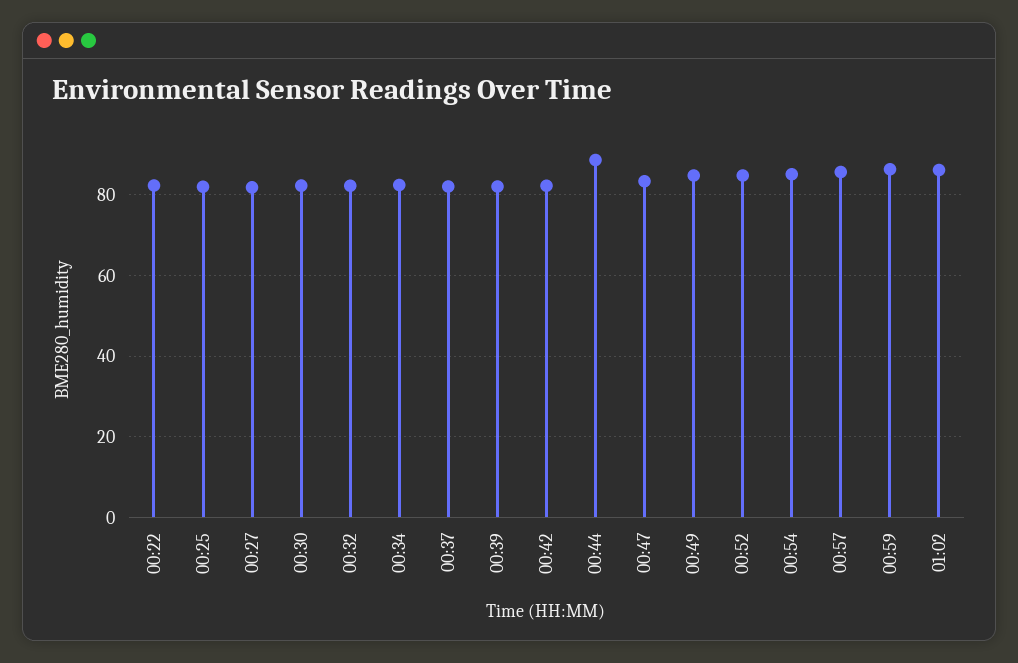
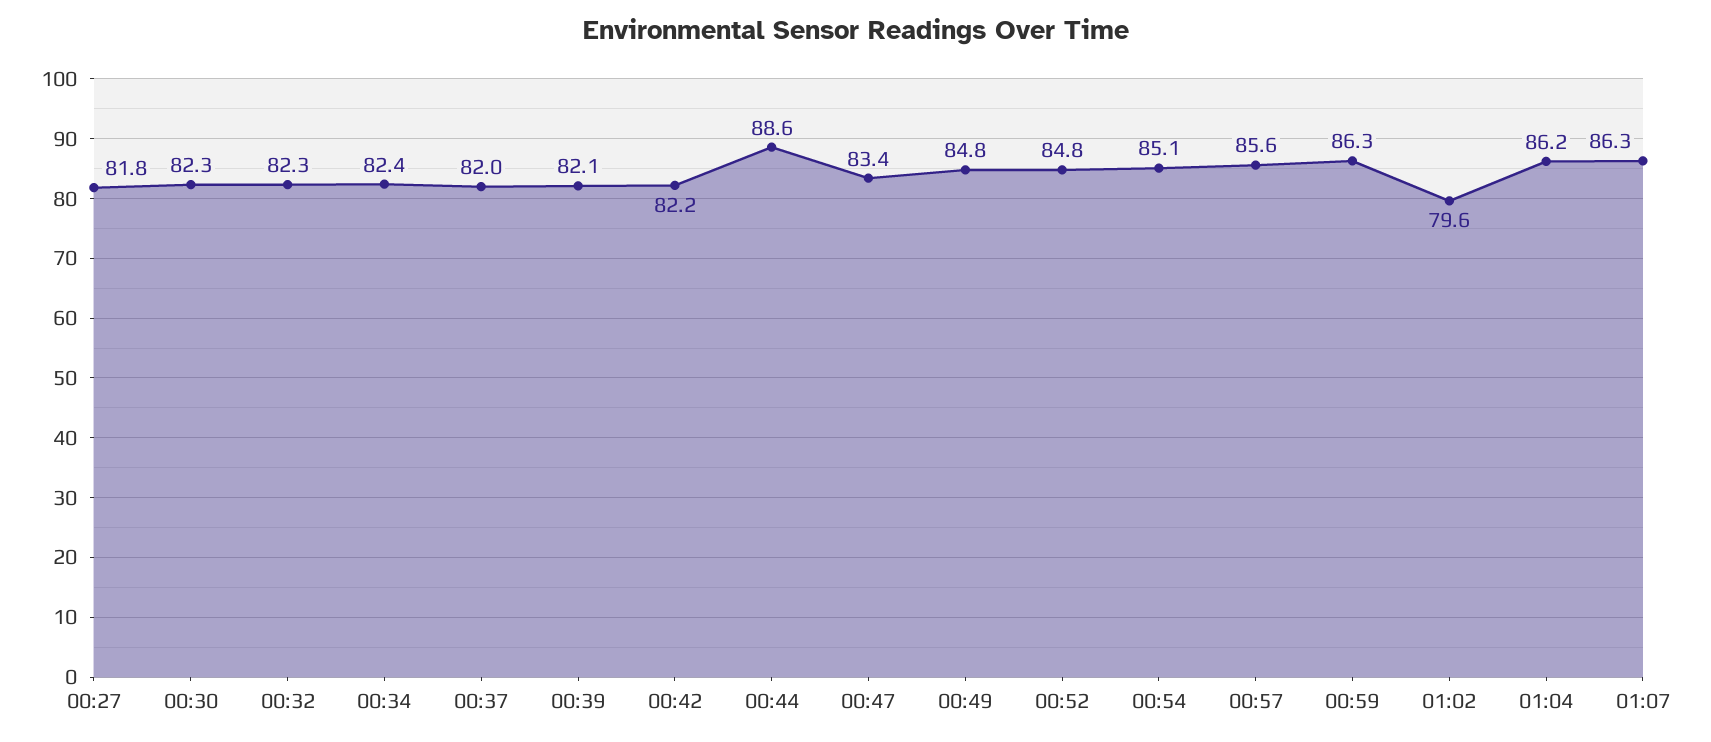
00:22: 82 -> none
00:25: 82 -> none
01:02: 86 -> 79.6
01:04: none -> 86.2
01:07: none -> 86.3

